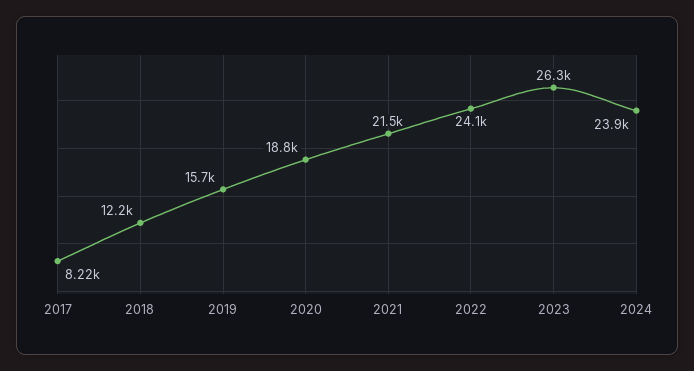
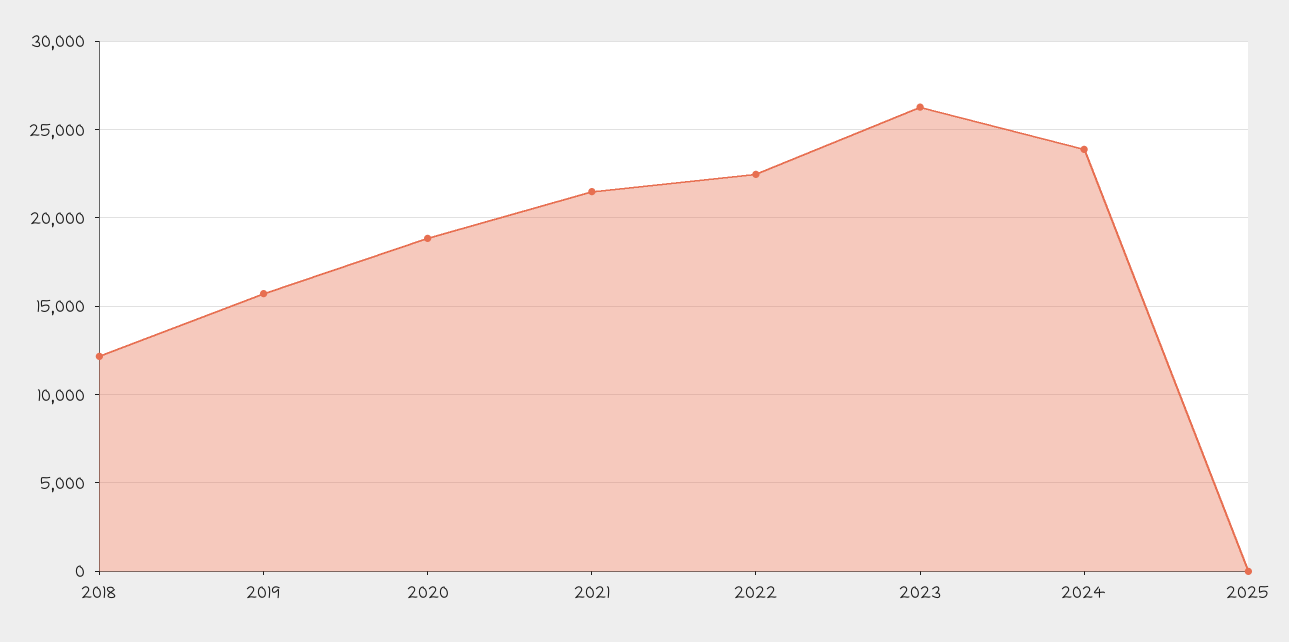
2017: 8220 -> none
2022: 24100 -> 22500
2025: none -> 0

